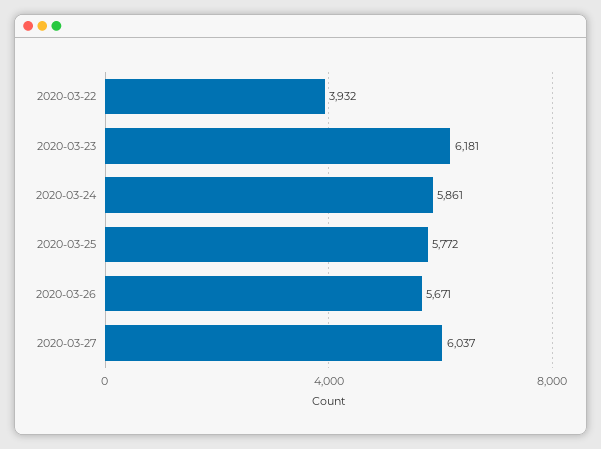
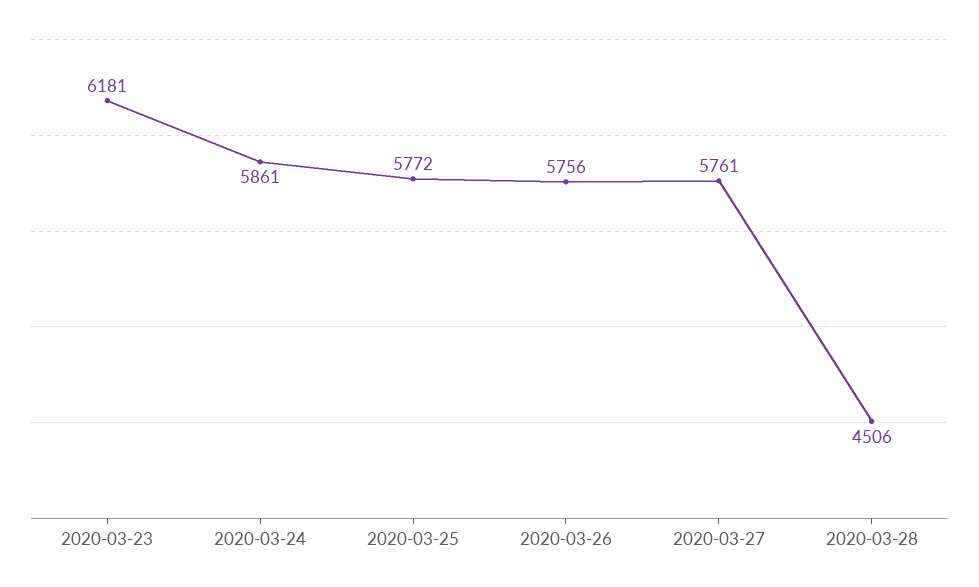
2020-03-22: 3932 -> none
2020-03-26: 5671 -> 5756
2020-03-27: 6037 -> 5761
2020-03-28: none -> 4506

